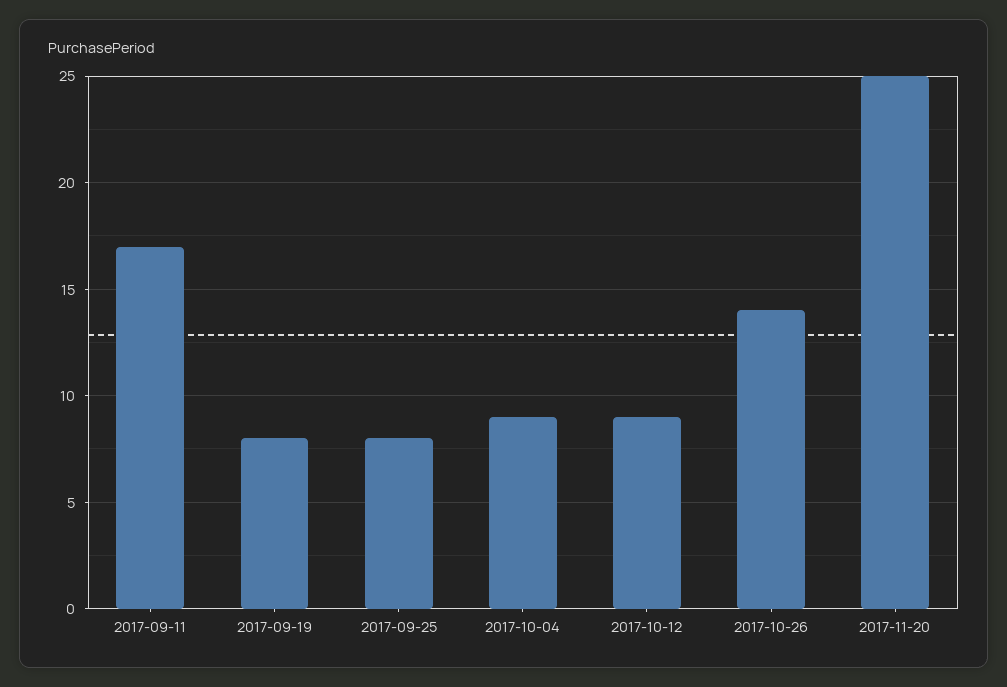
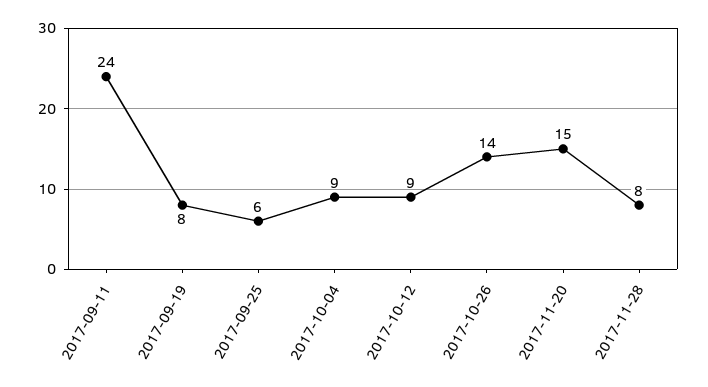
2017-09-11: 17 -> 24
2017-09-25: 8 -> 6
2017-11-20: 25 -> 15
2017-11-28: none -> 8

